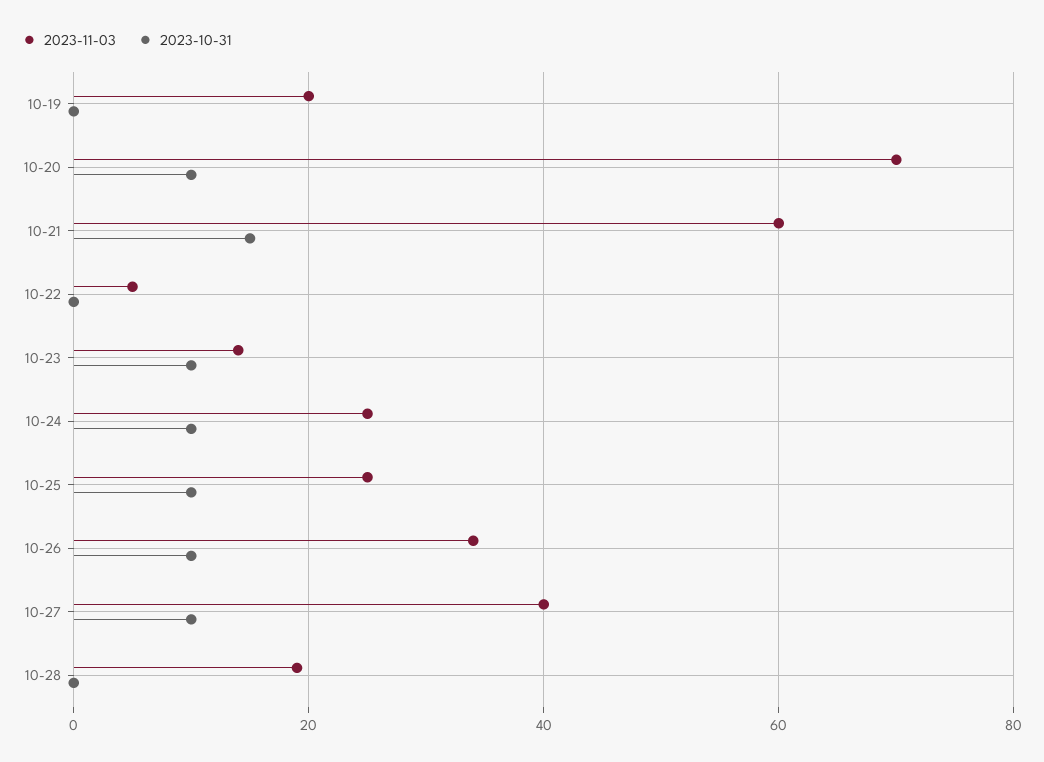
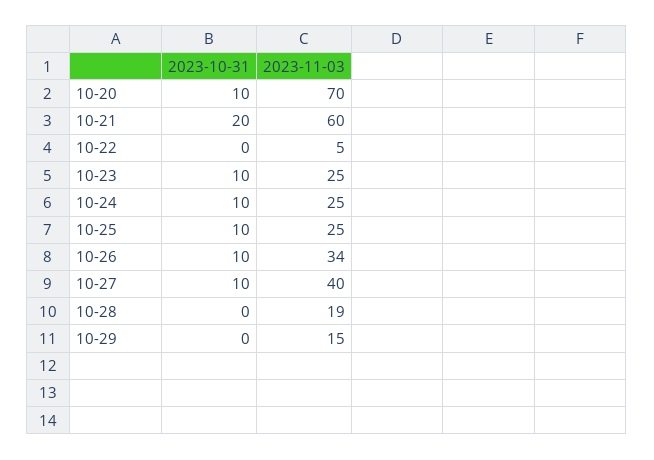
2023-11-03, 10-19: 20 -> none
2023-10-31, 10-19: 0 -> none
2023-10-31, 10-21: 15 -> 20
2023-11-03, 10-23: 15 -> 25
2023-10-31, 10-29: none -> 0
2023-11-03, 10-29: none -> 15

